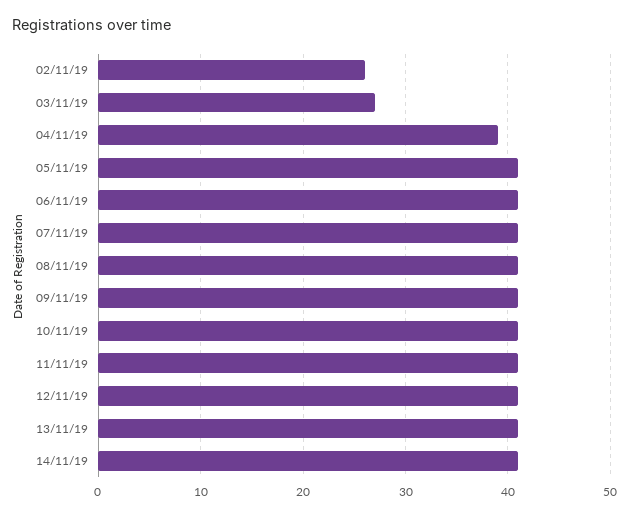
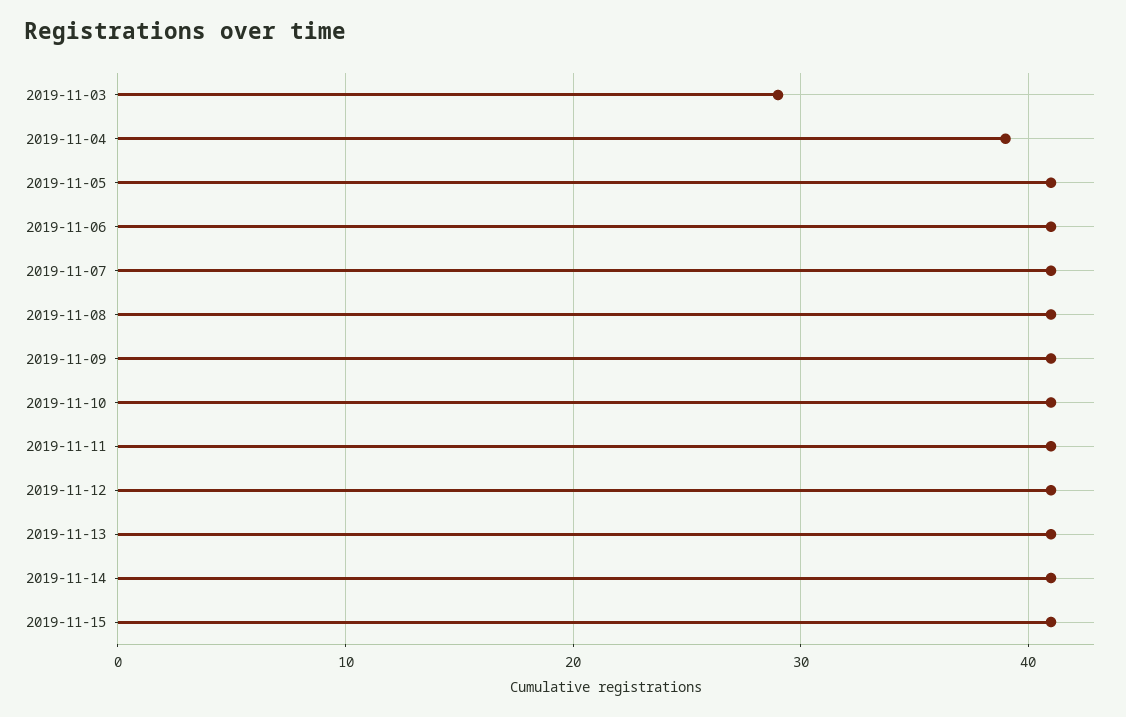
02/11/19: 26 -> none
03/11/19: 27 -> 29
2019-11-15: none -> 41

